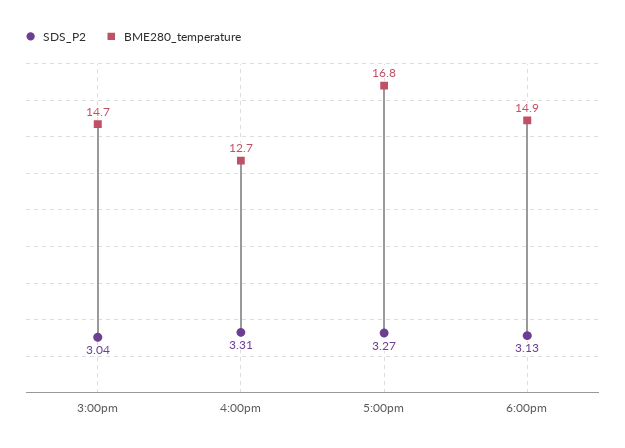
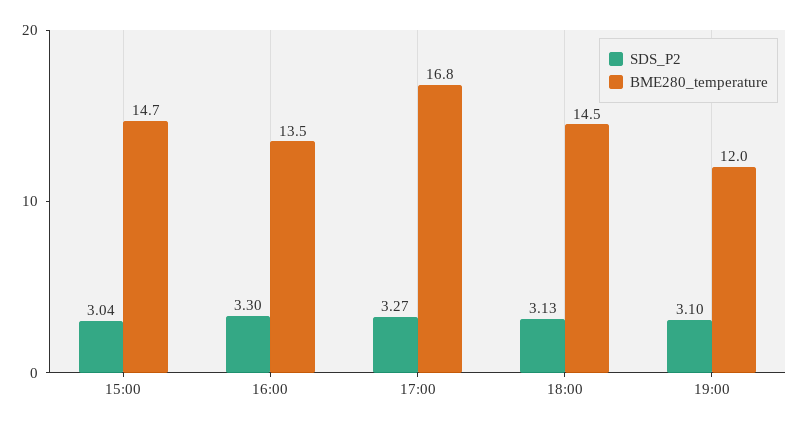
SDS_P2, 4:00pm: 3.31 -> 3.3
BME280_temperature, 4:00pm: 12.7 -> 13.5
BME280_temperature, 6:00pm: 14.9 -> 14.5
SDS_P2, 19:00: none -> 3.1
BME280_temperature, 19:00: none -> 12

